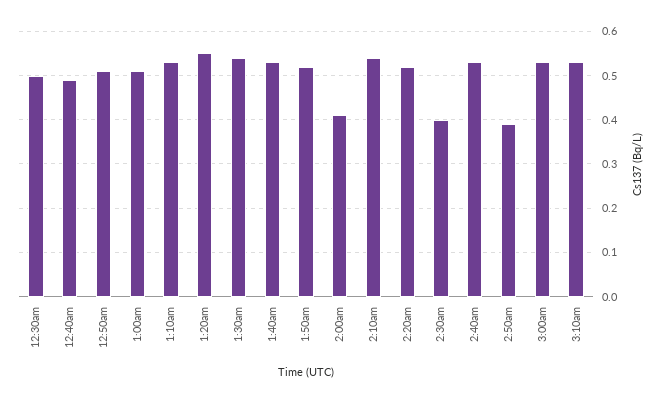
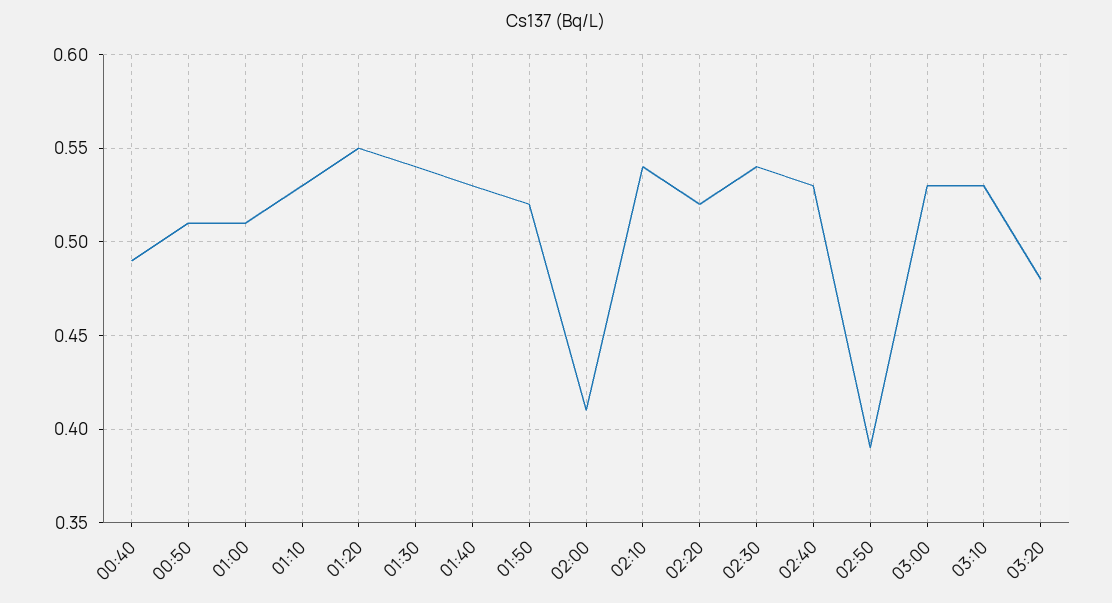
12:30am: 0.5 -> none
2:30am: 0.4 -> 0.54
03:20: none -> 0.48

